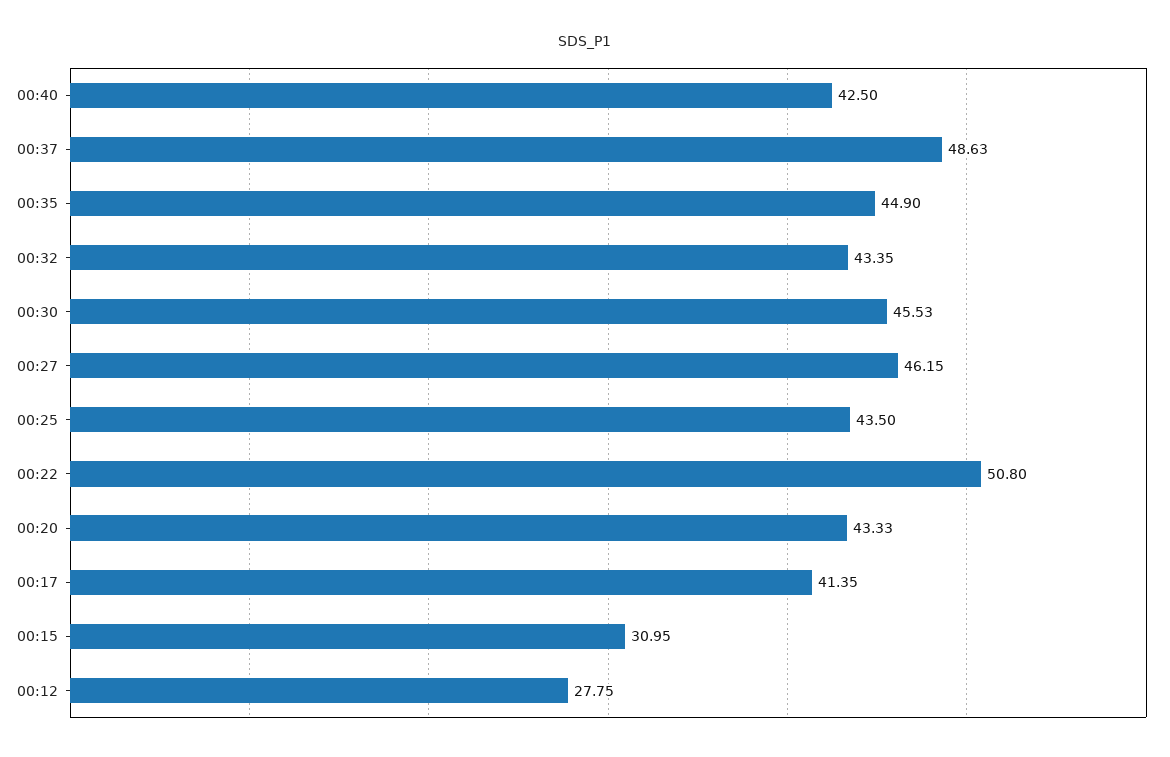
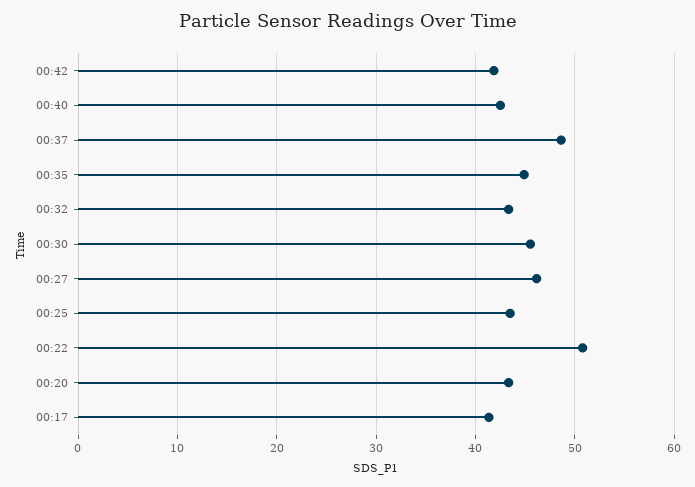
00:15: 30.95 -> none
00:12: 27.75 -> none
00:42: none -> 42

